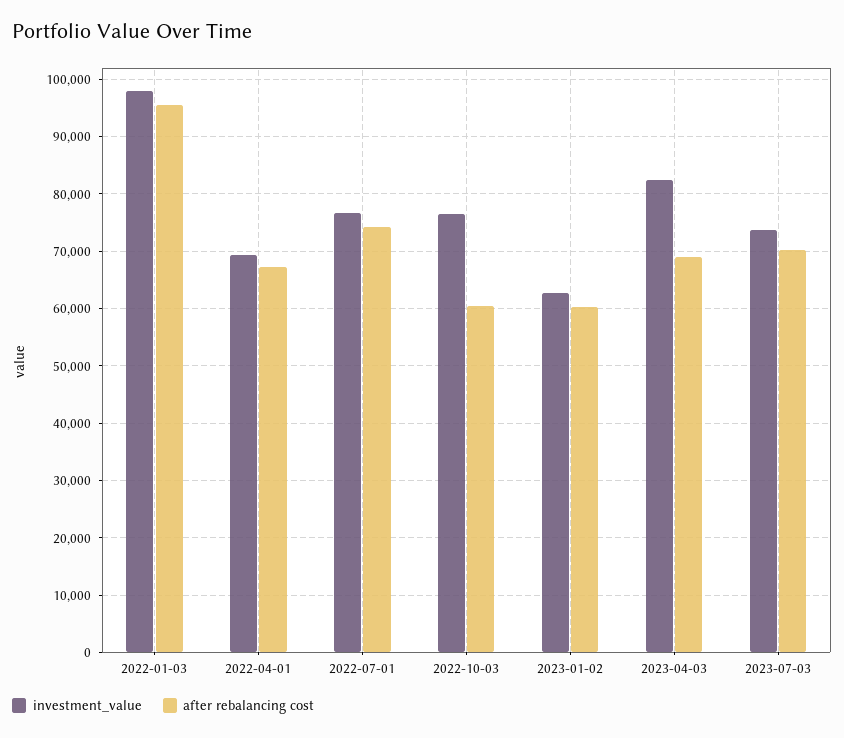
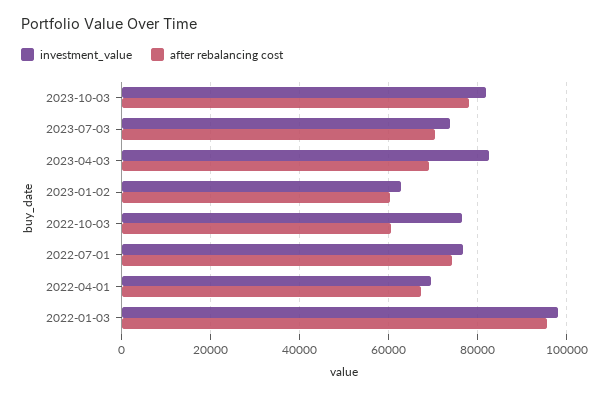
investment_value, 2023-10-03: none -> 82000
after rebalancing cost, 2023-10-03: none -> 78000

